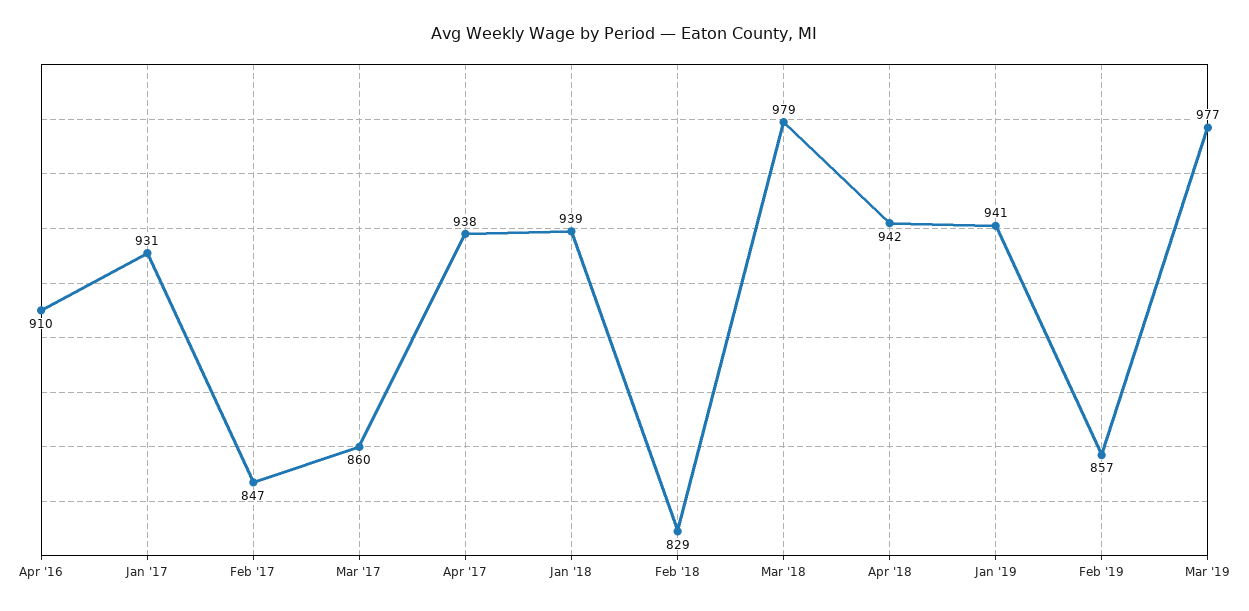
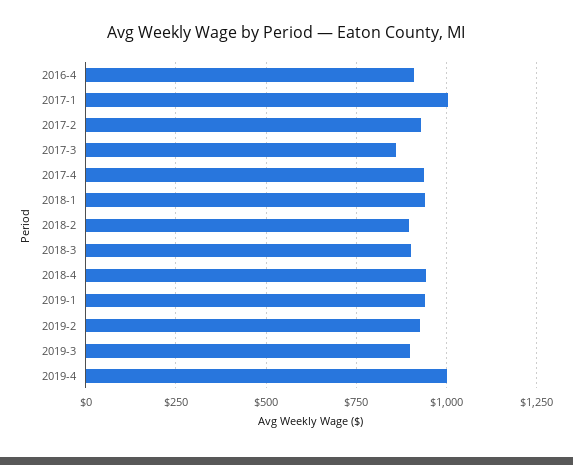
Jan '17: 931 -> 1000
Feb '17: 847 -> 925
Feb '18: 829 -> 900
Mar '18: 979 -> 900
Feb '19: 857 -> 925
Mar '19: 977 -> 900
2019-4: none -> 1000

